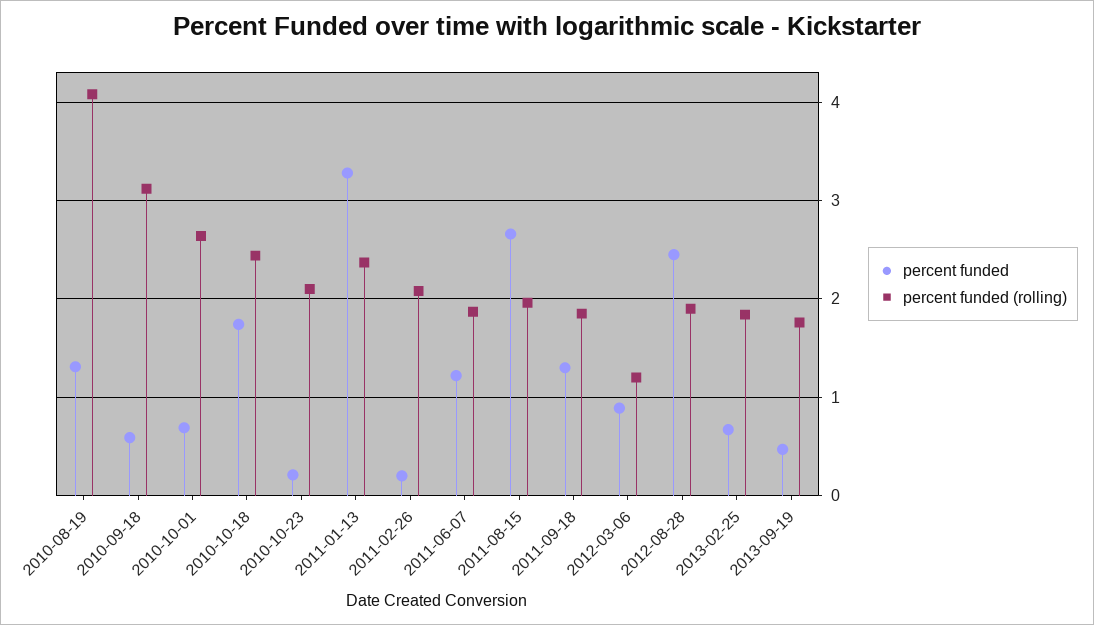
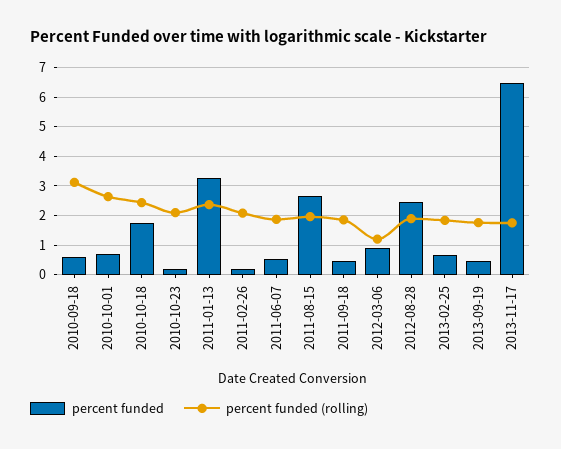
percent funded, 2010-08-19: 1.3 -> none
percent funded (rolling), 2010-08-19: 4.1 -> none
percent funded, 2011-06-07: 1.2 -> 0.5
percent funded, 2011-09-18: 1.3 -> 0.5
percent funded, 2013-11-17: none -> 6.5
percent funded (rolling), 2013-11-17: none -> 1.75

